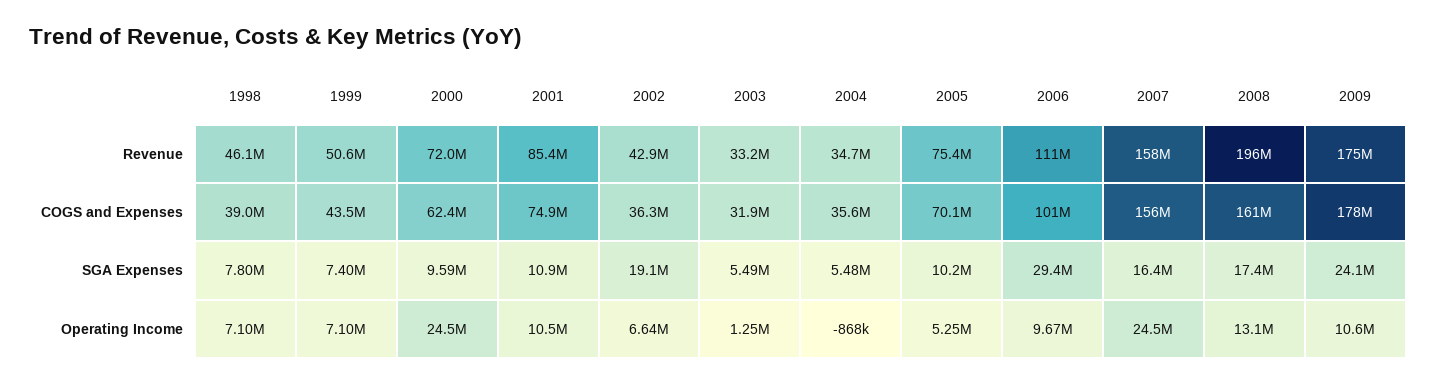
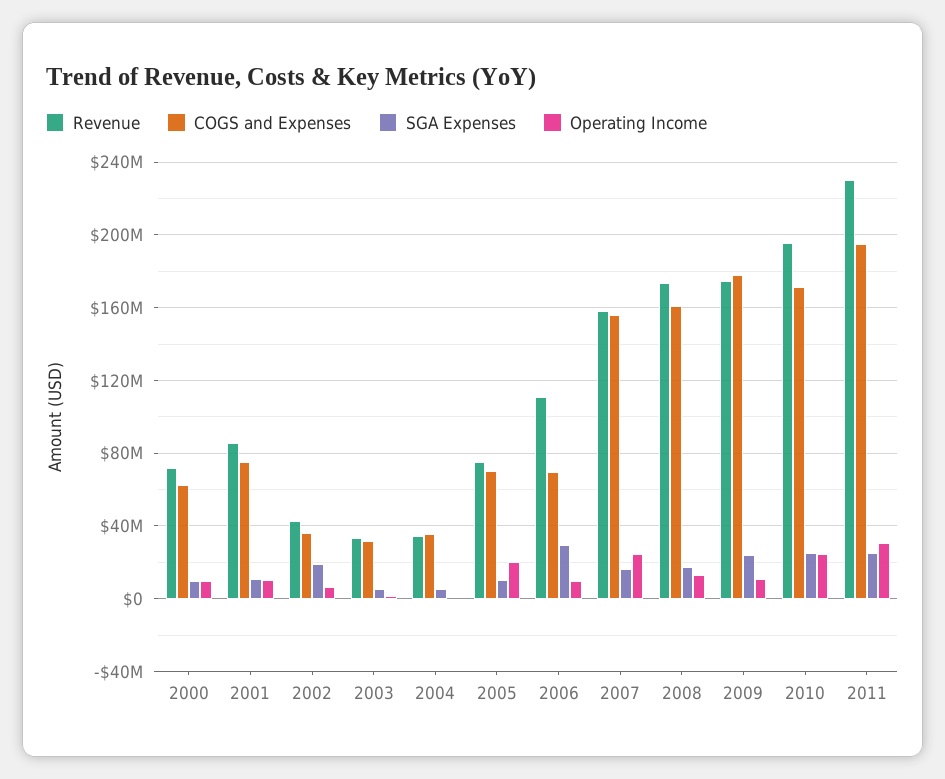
Revenue, 1998: 46100000 -> none
Revenue, 1999: 50600000 -> none
Revenue, 2008: 196000000 -> 175000000
COGS and Expenses, 1998: 39000000 -> none
COGS and Expenses, 1999: 43500000 -> none
COGS and Expenses, 2006: 101000000 -> 70000000
SGA Expenses, 1998: 7800000 -> none
SGA Expenses, 1999: 7400000 -> none
Operating Income, 1998: 7100000 -> none
Operating Income, 1999: 7100000 -> none
Operating Income, 2000: 24500000 -> 10000000
Operating Income, 2005: 5250000 -> 20000000
Revenue, 2010: none -> 195000000
COGS and Expenses, 2010: none -> 170000000
SGA Expenses, 2010: none -> 25000000
Operating Income, 2010: none -> 25000000
Revenue, 2011: none -> 230000000
COGS and Expenses, 2011: none -> 195000000
SGA Expenses, 2011: none -> 25000000
Operating Income, 2011: none -> 30000000

